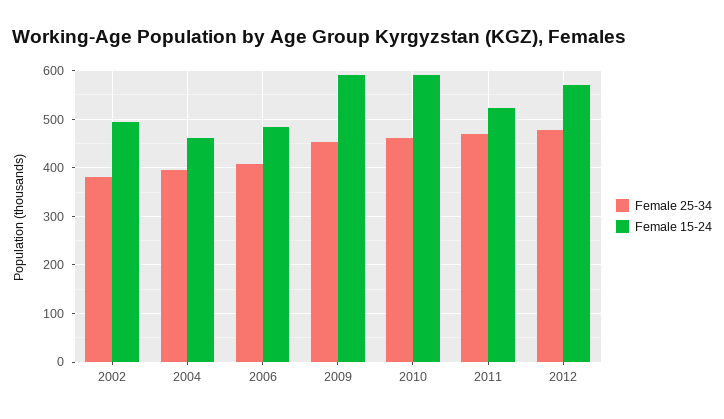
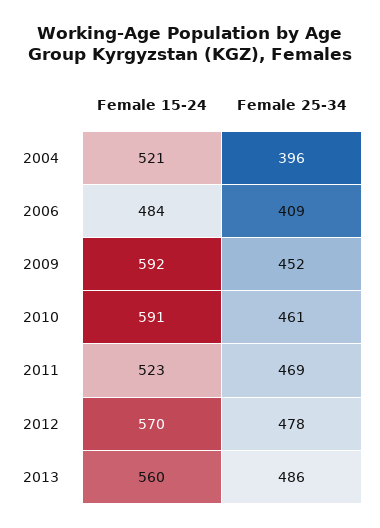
Female 25-34, 2002: 380 -> none
Female 15-24, 2002: 500 -> none
Female 15-24, 2004: 460 -> 521
Female 15-24, 2013: none -> 560
Female 25-34, 2013: none -> 486

